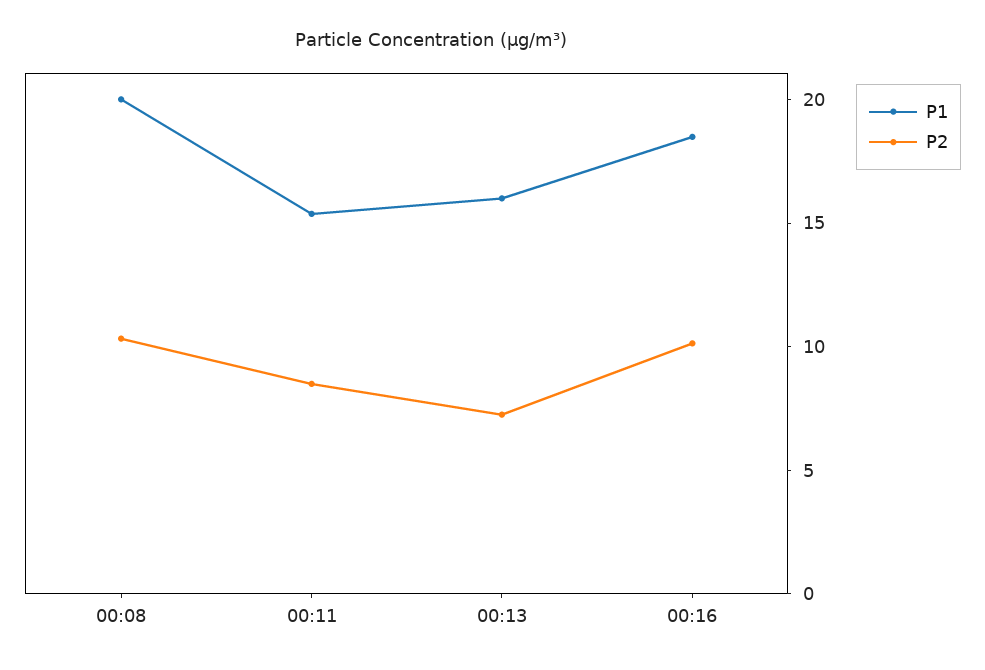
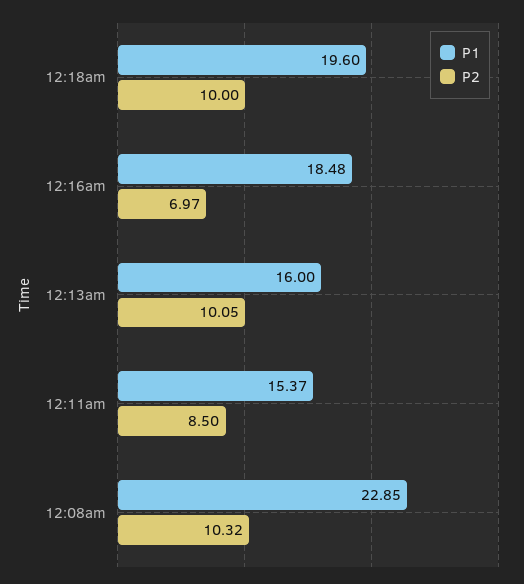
P1, 00:08: 20 -> 22.85
P2, 00:13: 7 -> 10.05
P2, 00:16: 10 -> 6.97
P1, 12:18am: none -> 19.6
P2, 12:18am: none -> 10

